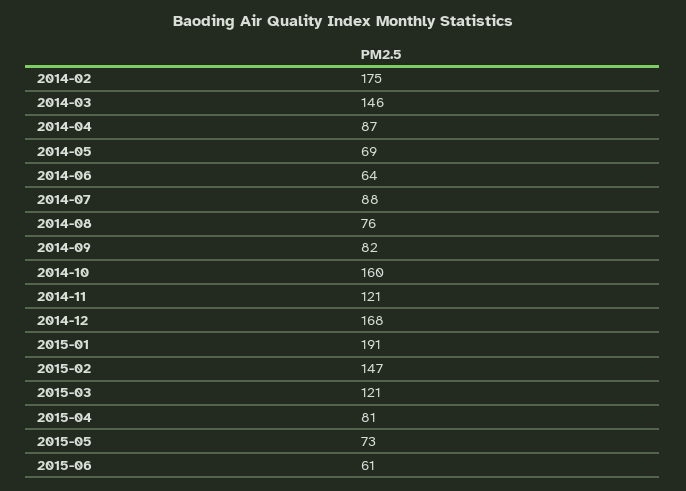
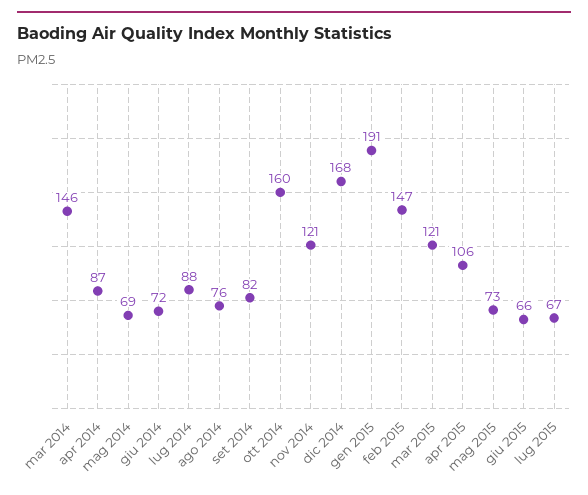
2014-02: 175 -> none
2014-06: 64 -> 72
2015-04: 81 -> 106
2015-06: 61 -> 66
lug 2015: none -> 67

